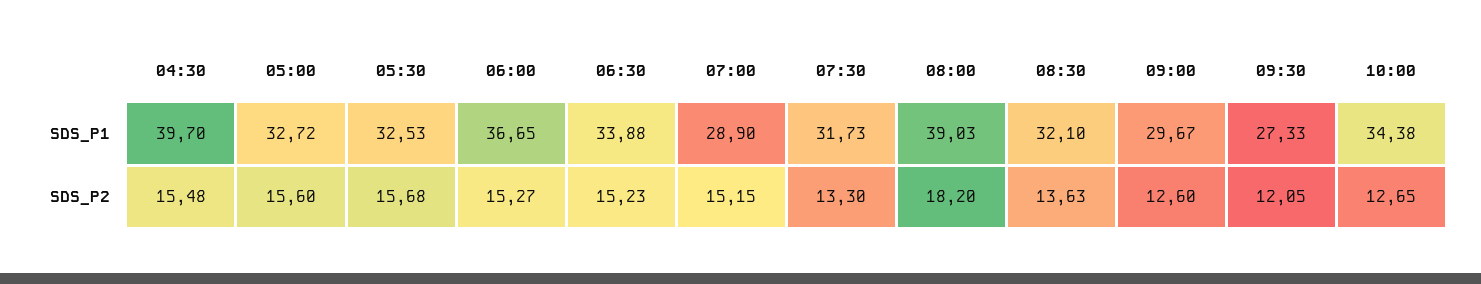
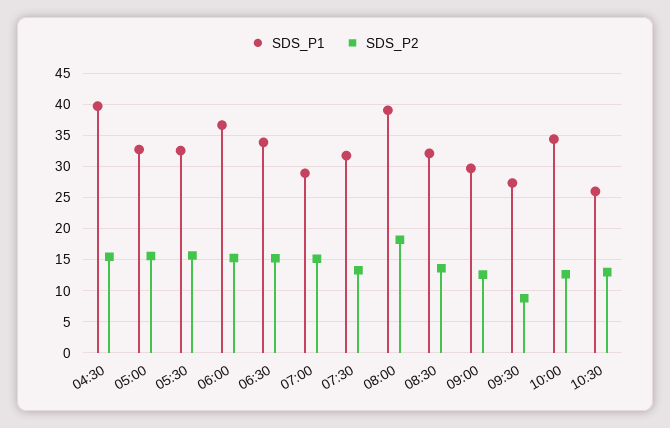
SDS_P2, 09:30: 12.05 -> 9
SDS_P1, 10:30: none -> 26
SDS_P2, 10:30: none -> 13

